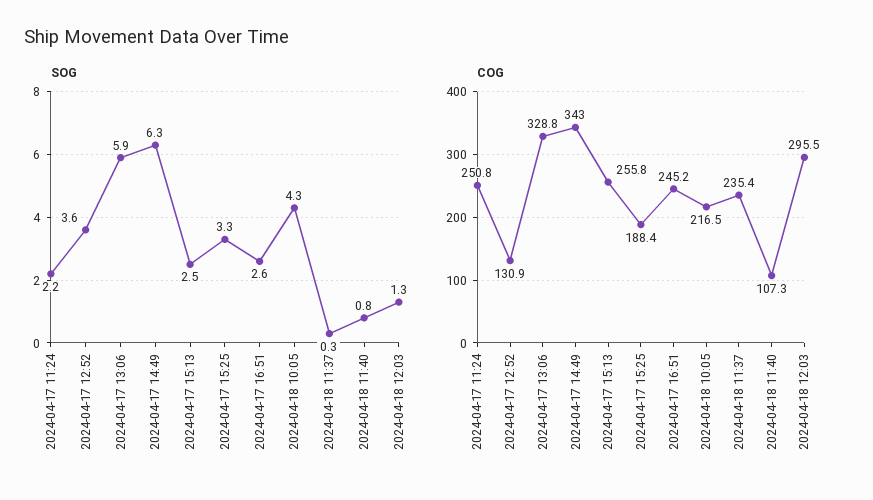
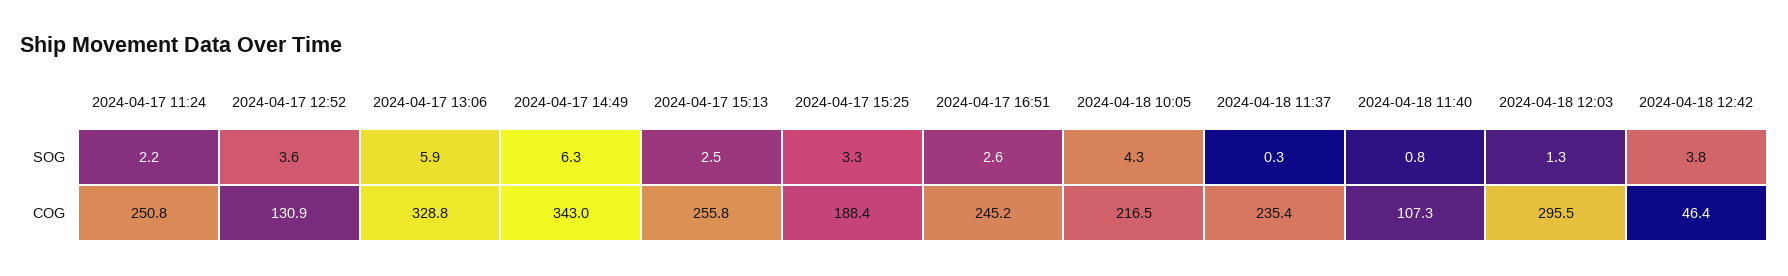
SOG, 2024-04-18 12:42: none -> 3.8
COG, 2024-04-18 12:42: none -> 46.4

